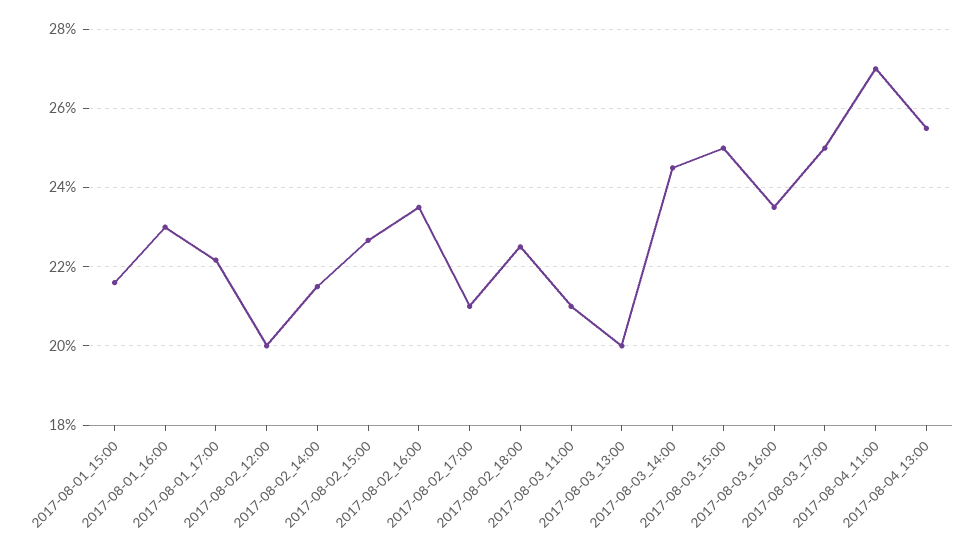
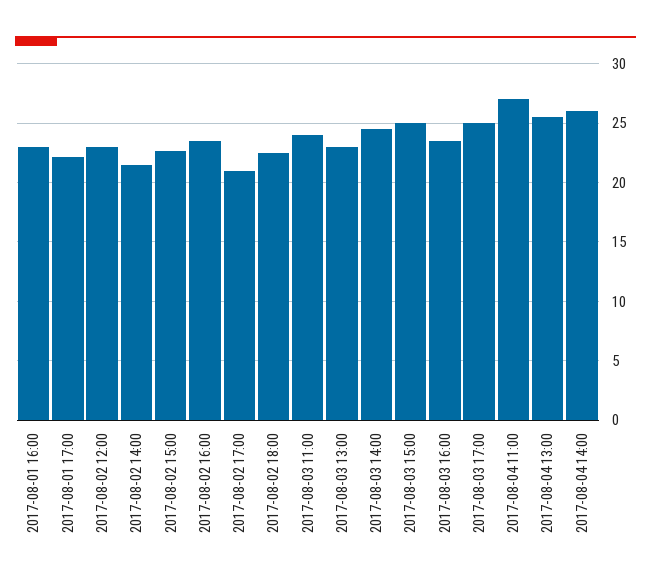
2017-08-01_15:00: 21.6 -> none
2017-08-02_12:00: 20 -> 23
2017-08-03_11:00: 21 -> 24
2017-08-03_13:00: 20 -> 23
2017-08-04 14:00: none -> 26

